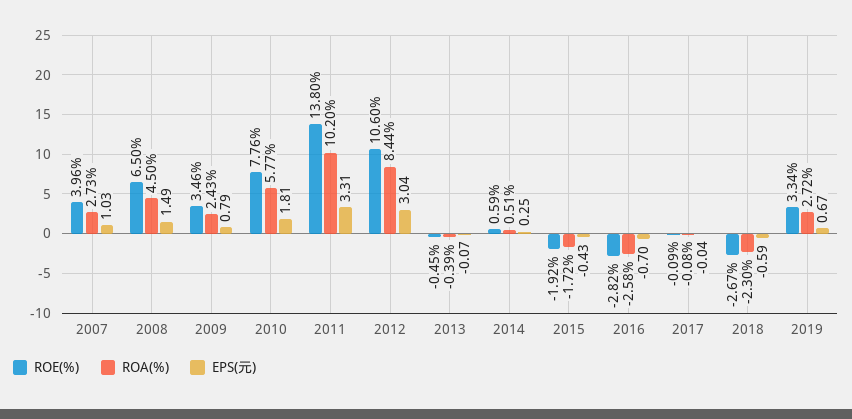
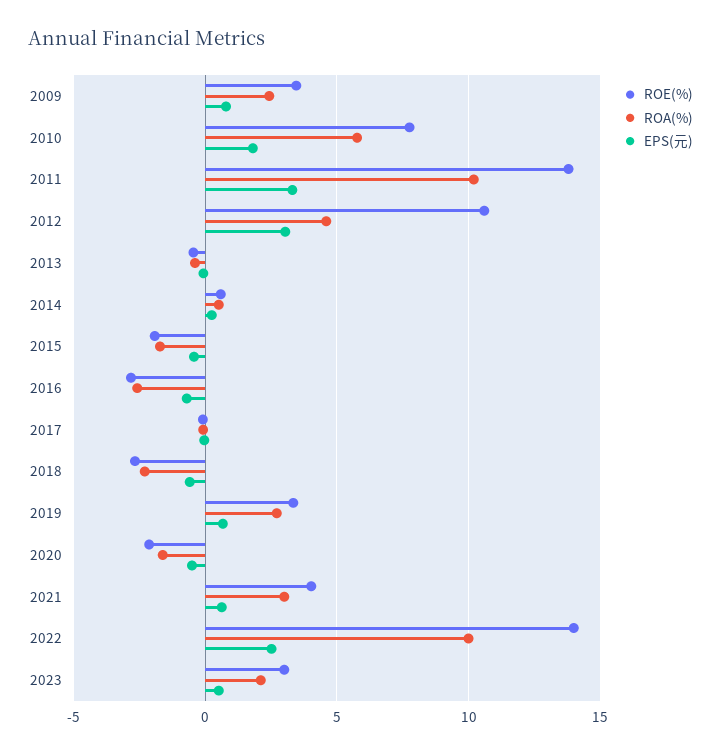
ROE(%), 2007: 3.96 -> none
ROA(%), 2007: 2.73 -> none
EPS(元), 2007: 1.03 -> none
ROE(%), 2008: 6.5 -> none
ROA(%), 2008: 4.5 -> none
EPS(元), 2008: 1.49 -> none
ROA(%), 2012: 8.44 -> 4.5
ROE(%), 2020: none -> -2
ROA(%), 2020: none -> -1.5
EPS(元), 2020: none -> -0.5
ROE(%), 2021: none -> 4
ROA(%), 2021: none -> 3
EPS(元), 2021: none -> 0.5
ROE(%), 2022: none -> 14
ROA(%), 2022: none -> 10
EPS(元), 2022: none -> 2.5
ROE(%), 2023: none -> 3
ROA(%), 2023: none -> 2
EPS(元), 2023: none -> 0.5

